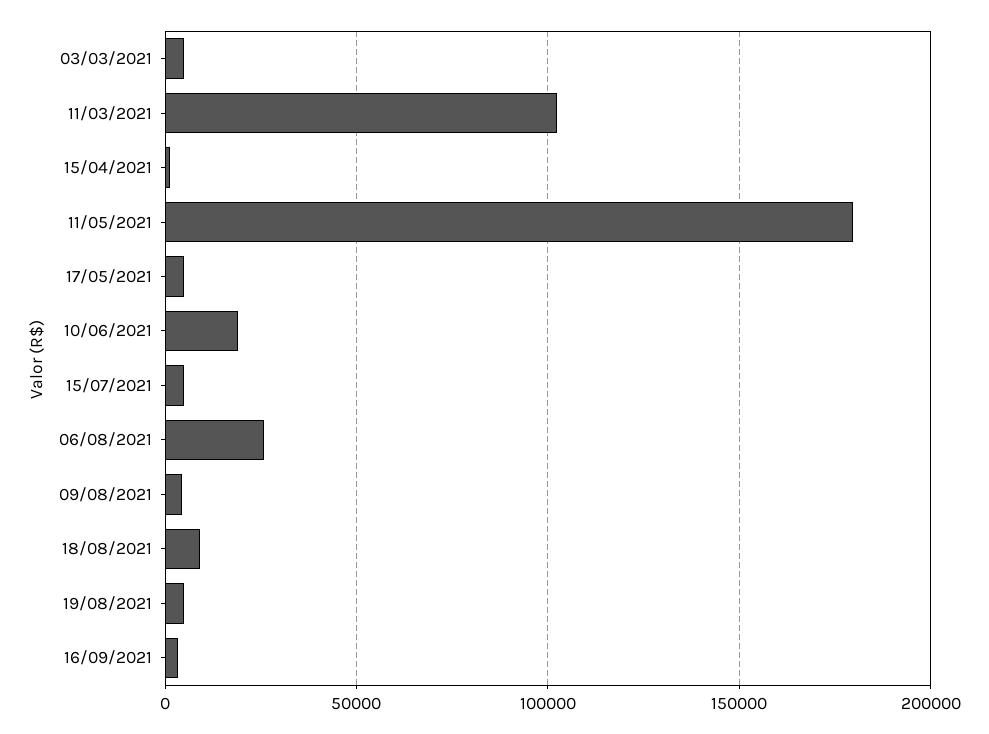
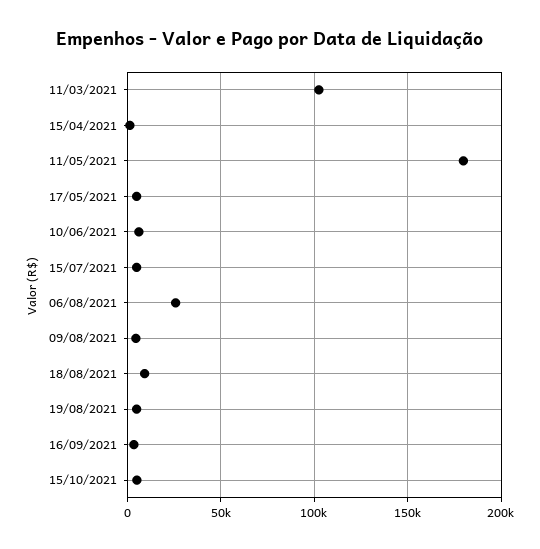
03/03/2021: 5000 -> none
10/06/2021: 20000 -> 5000
15/10/2021: none -> 5000

